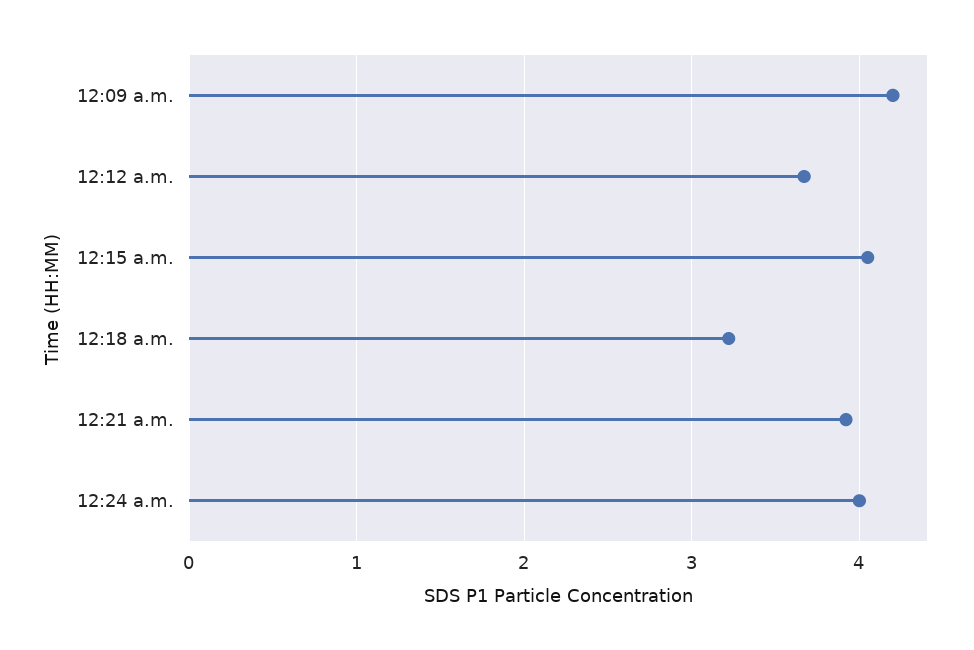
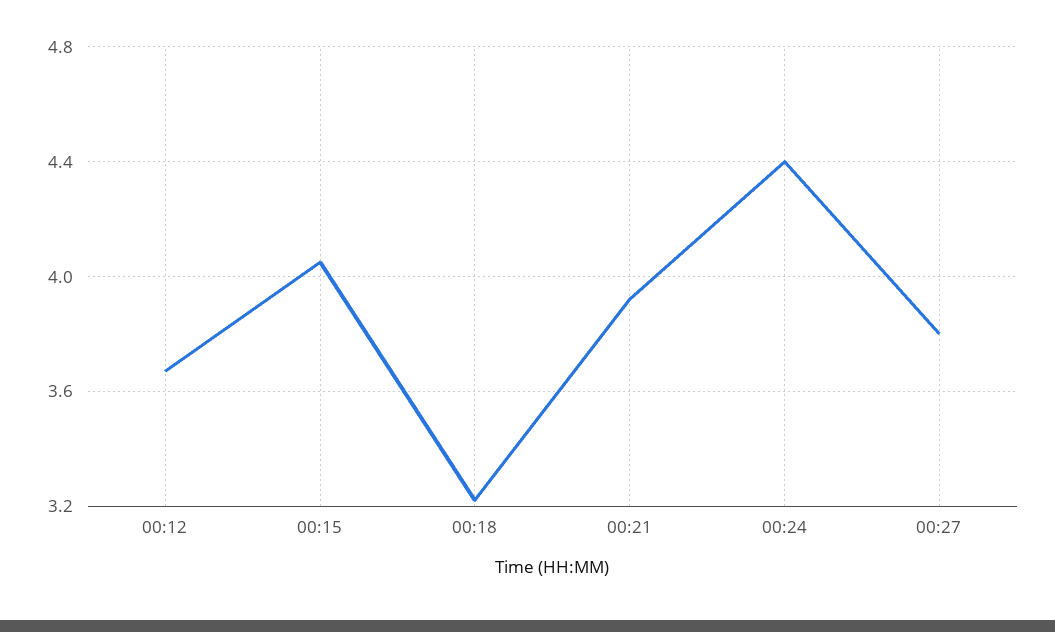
12:09 a.m.: 4.2 -> none
12:24 a.m.: 4 -> 4.4
00:27: none -> 3.8

